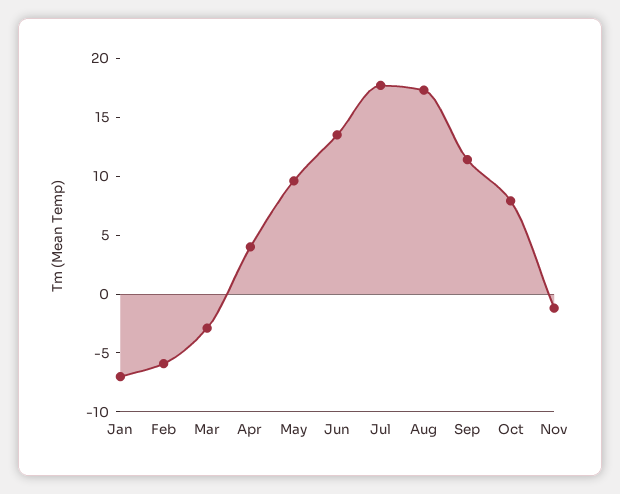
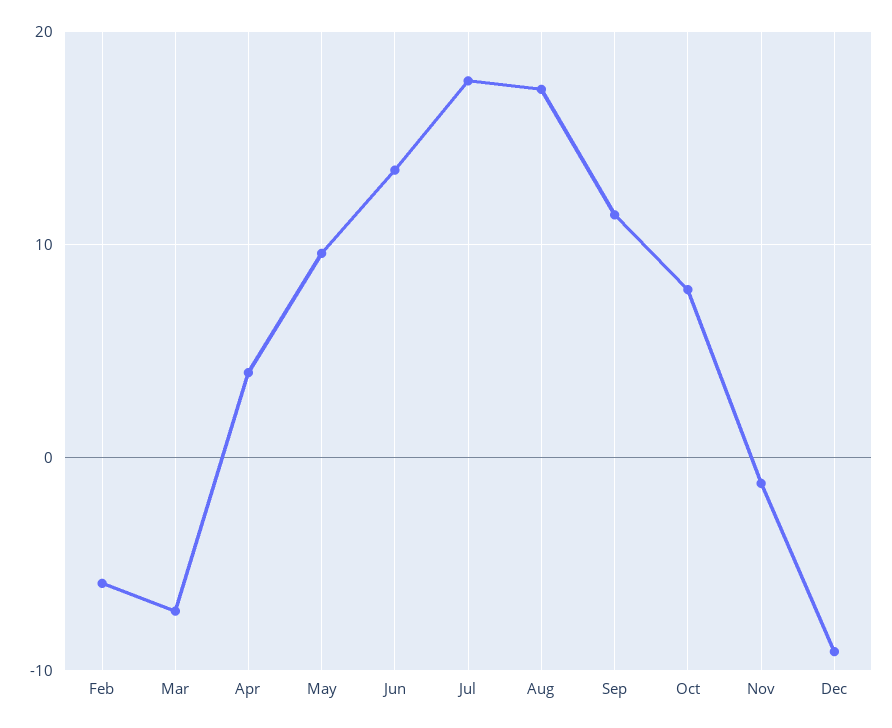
Jan: -7 -> none
Mar: -3 -> -7
Dec: none -> -9

